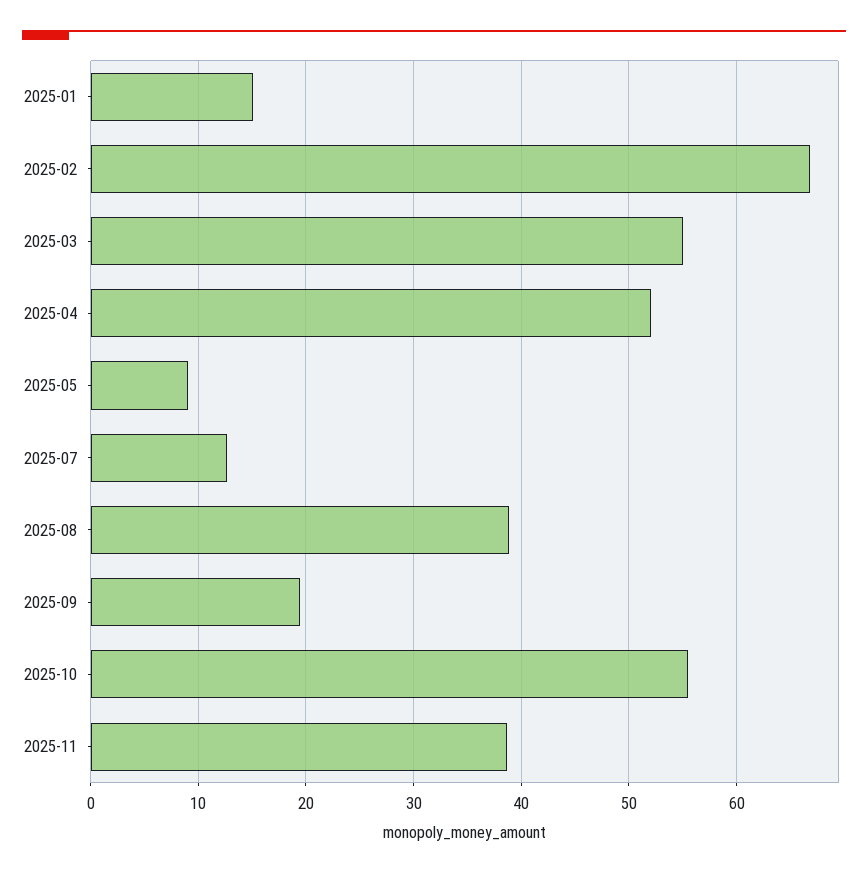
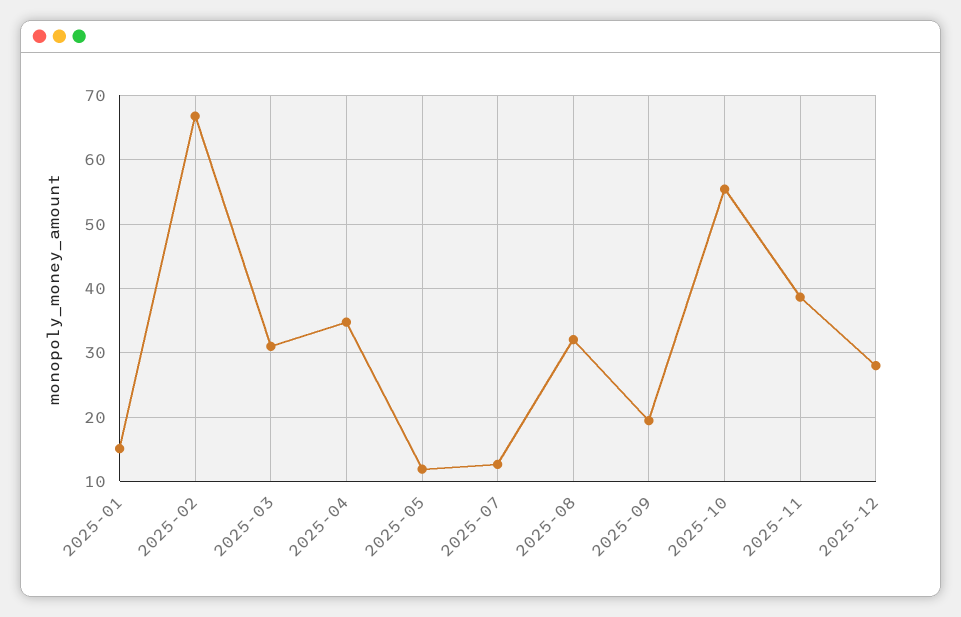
2025-03: 55 -> 31
2025-04: 52 -> 35
2025-05: 9 -> 12
2025-08: 39 -> 32
2025-12: none -> 28

